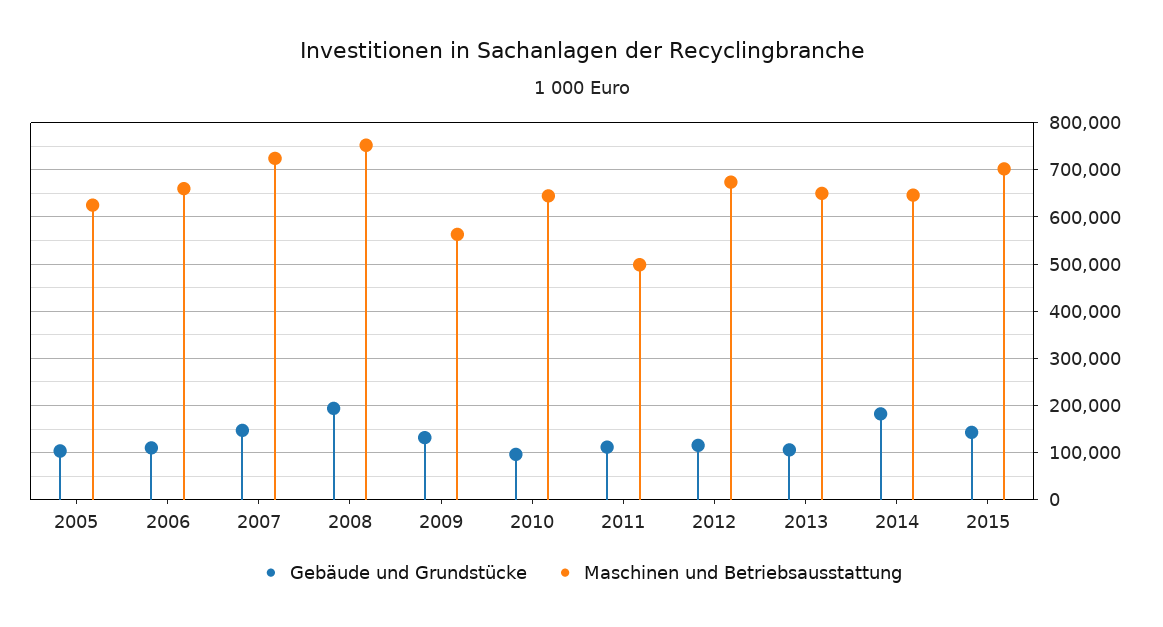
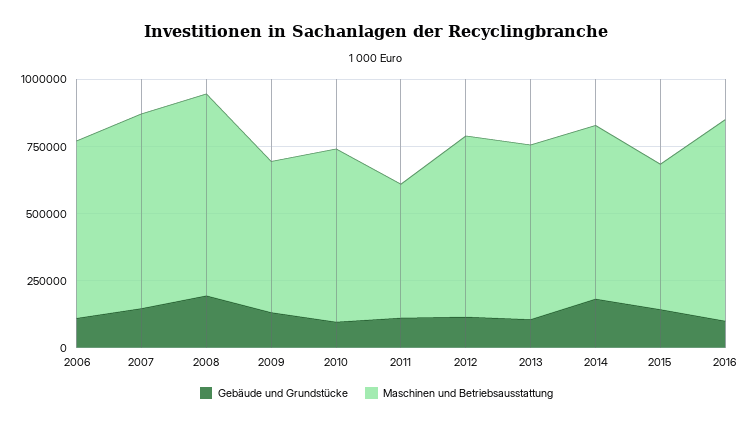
Gebäude und Grundstücke, 2005: 100000 -> none
Maschinen und Betriebsausstattung, 2005: 620000 -> none
Maschinen und Betriebsausstattung, 2015: 700000 -> 550000
Gebäude und Grundstücke, 2016: none -> 100000
Maschinen und Betriebsausstattung, 2016: none -> 750000

